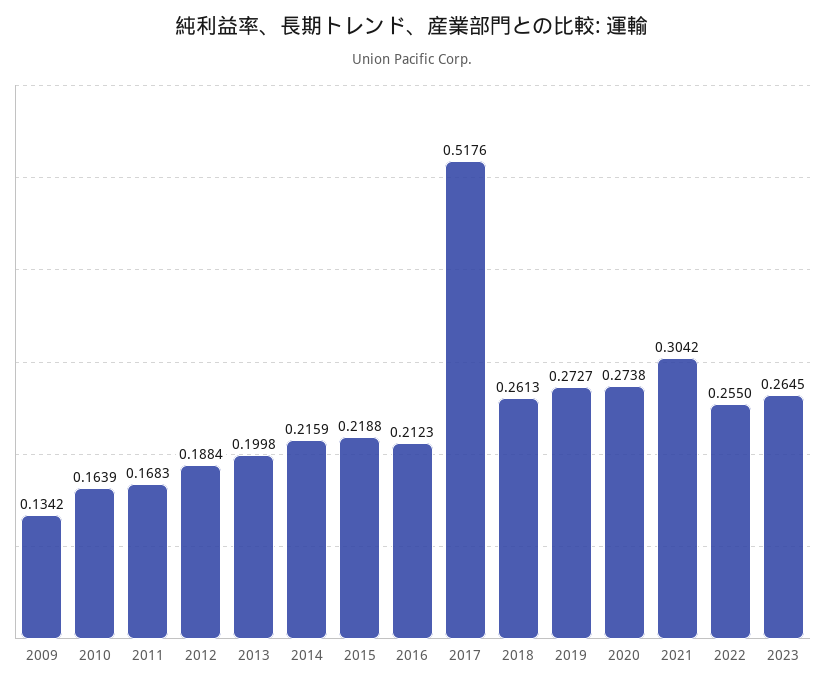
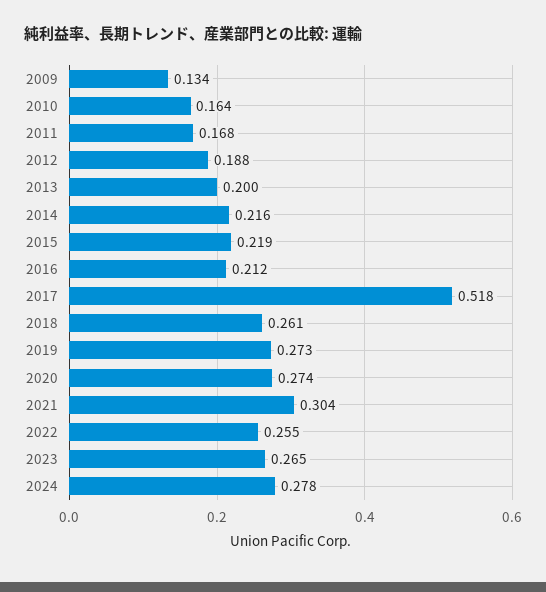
2024: none -> 0.278

